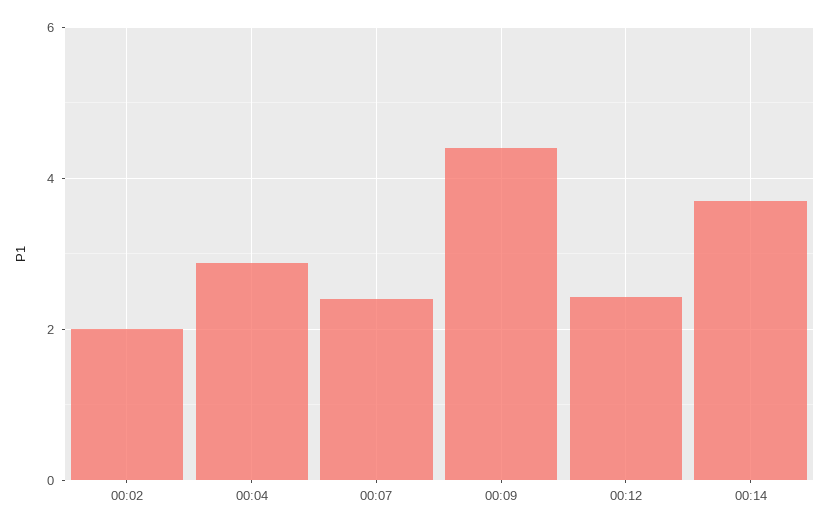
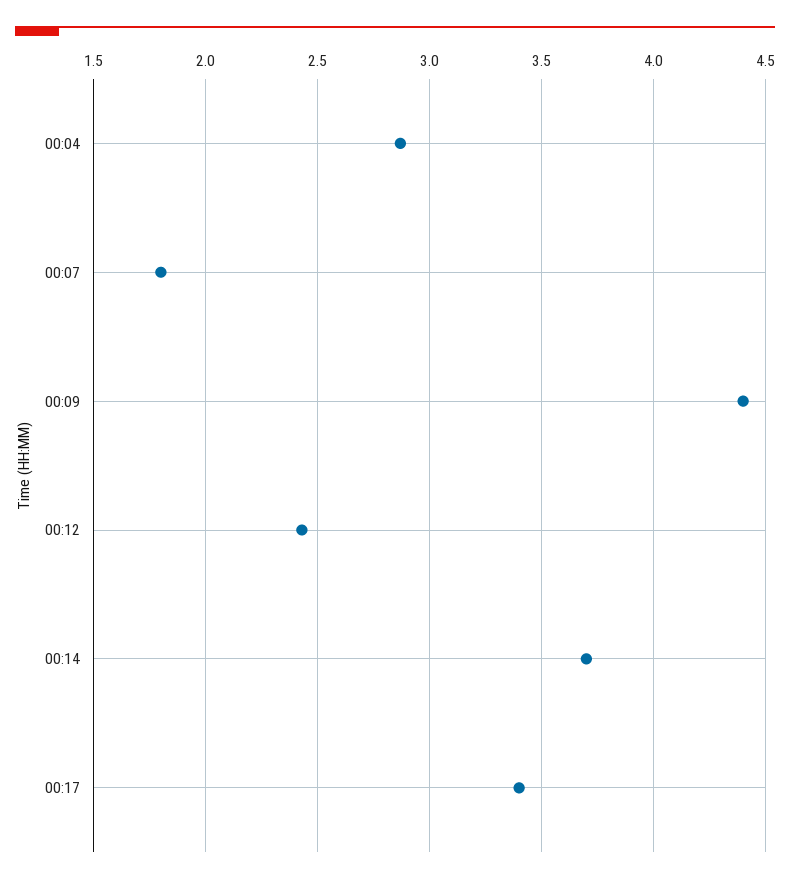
00:02: 2 -> none
00:07: 2.4 -> 1.8
00:17: none -> 3.4

